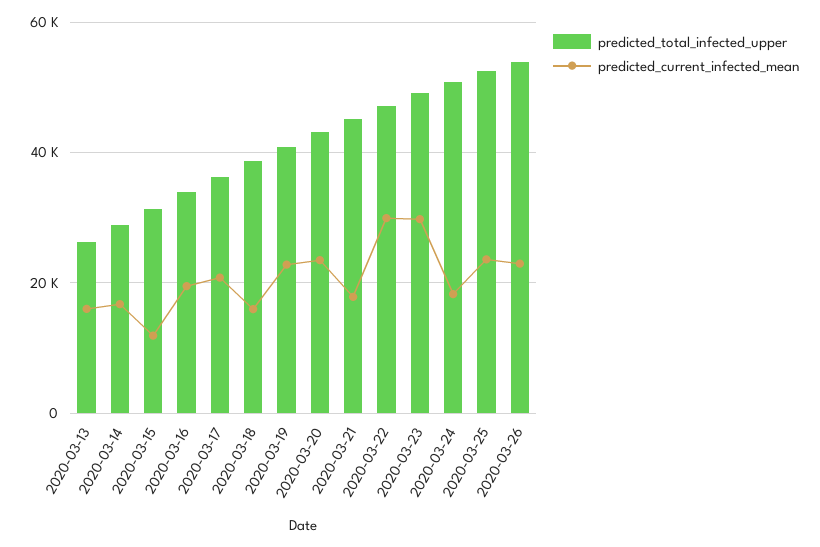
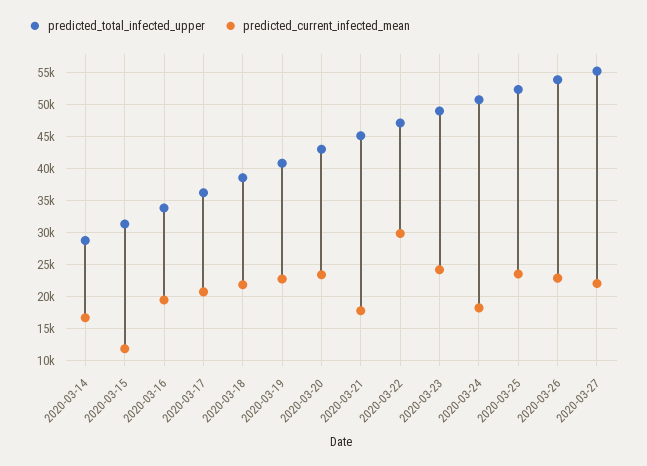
predicted_total_infected_upper, 2020-03-13: 26000 -> none
predicted_current_infected_mean, 2020-03-13: 16000 -> none
predicted_current_infected_mean, 2020-03-18: 16000 -> 22000
predicted_current_infected_mean, 2020-03-23: 30000 -> 24000
predicted_total_infected_upper, 2020-03-27: none -> 55000
predicted_current_infected_mean, 2020-03-27: none -> 22000

